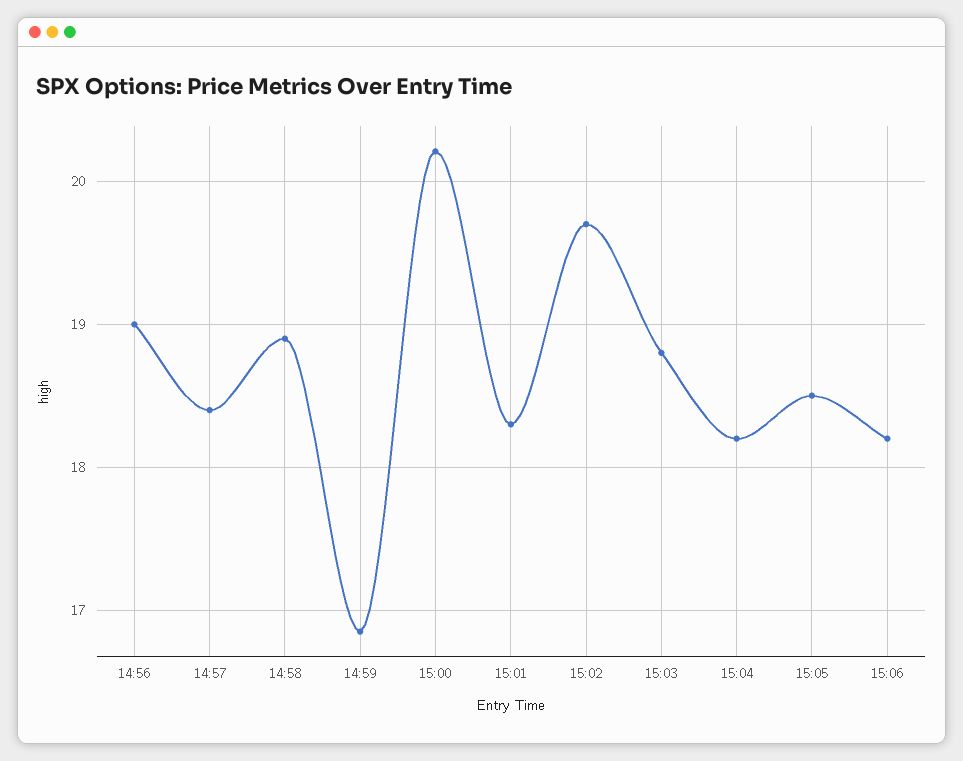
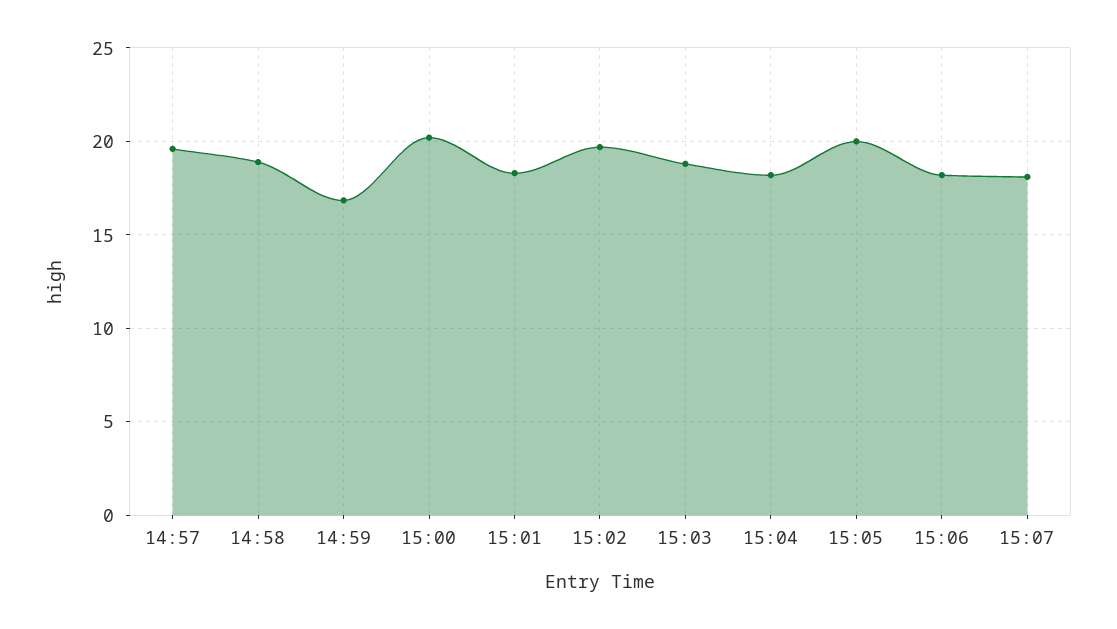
14:56: 19 -> none
14:57: 18.4 -> 19.5
15:05: 18.5 -> 20
15:07: none -> 18

